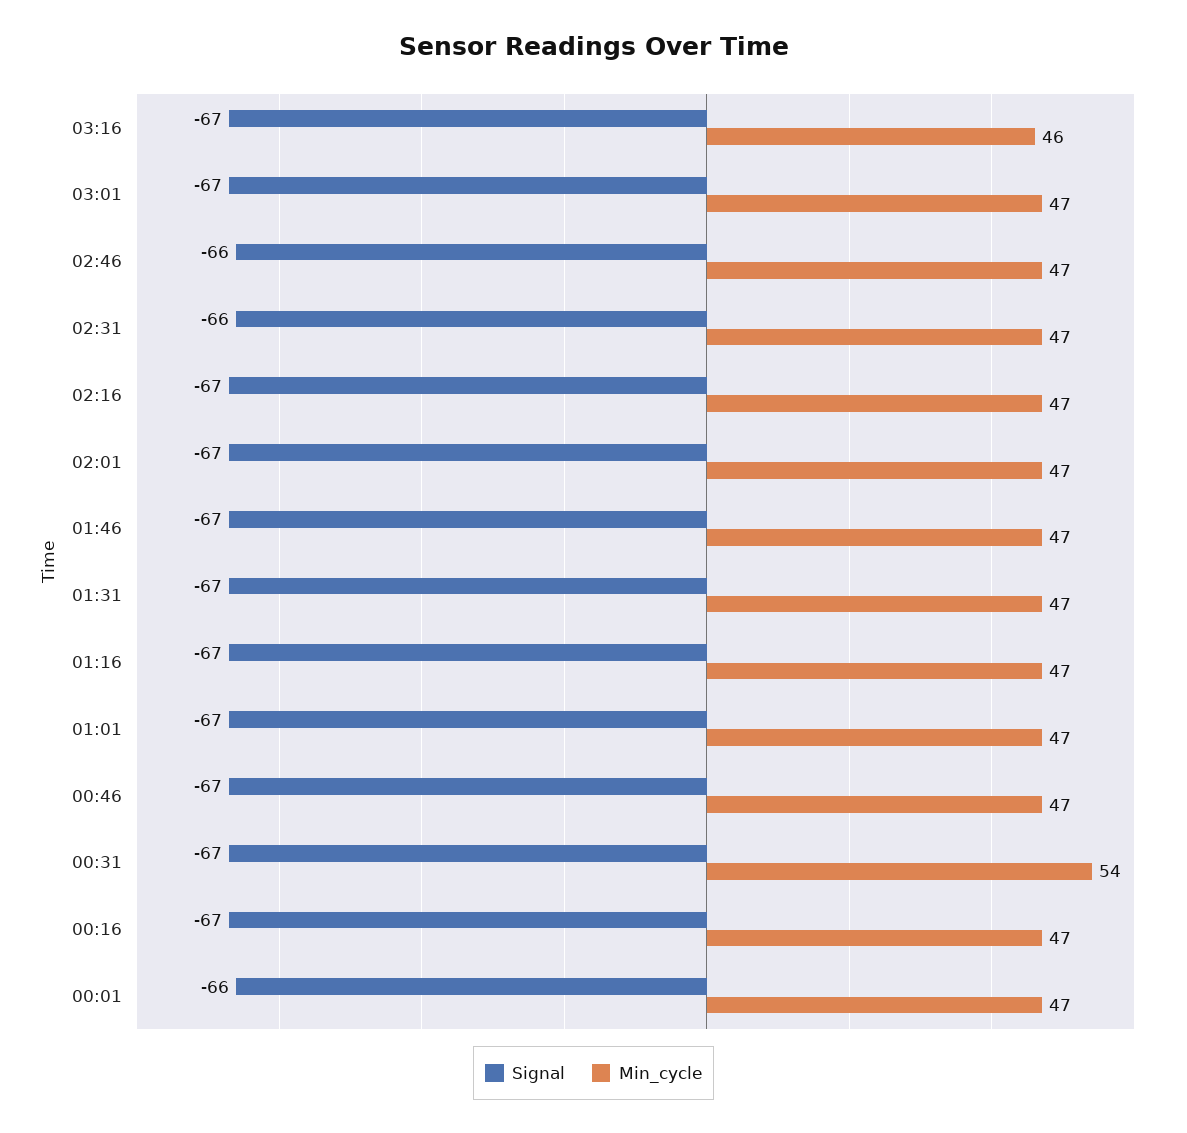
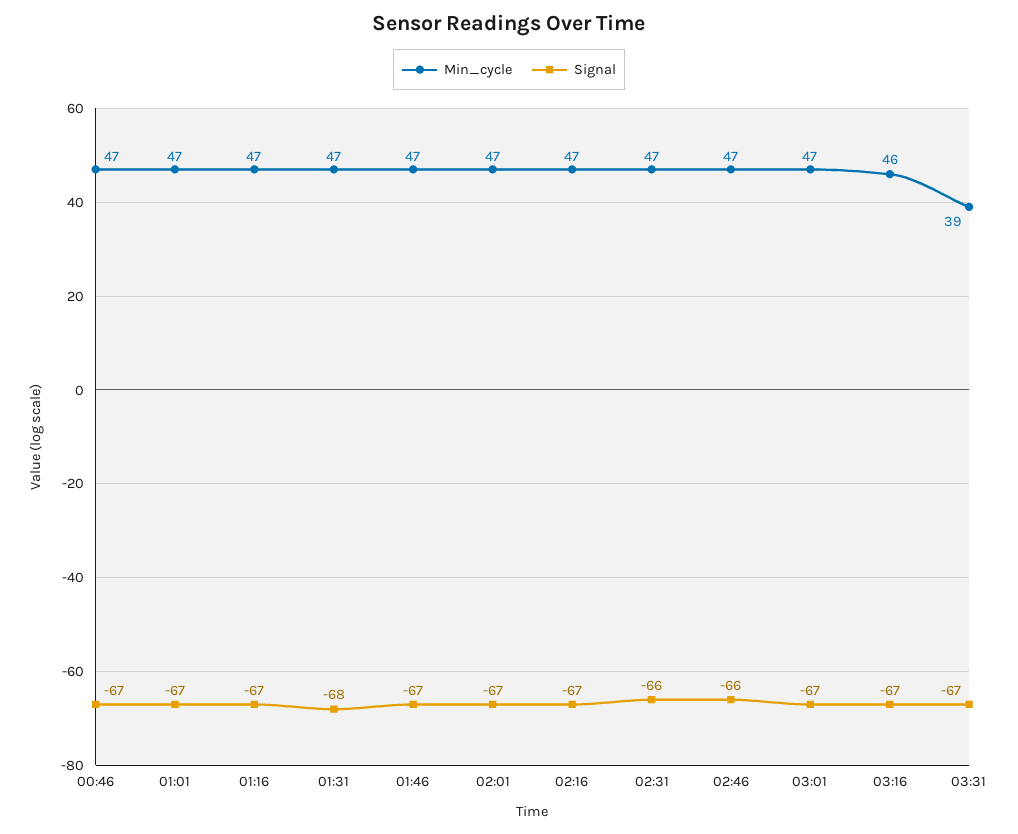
Signal, 01:31: -67 -> -68
Signal, 00:31: -67 -> none
Min_cycle, 00:31: 54 -> none
Signal, 00:16: -67 -> none
Min_cycle, 00:16: 47 -> none
Signal, 00:01: -66 -> none
Min_cycle, 00:01: 47 -> none
Min_cycle, 03:31: none -> 39
Signal, 03:31: none -> -67

